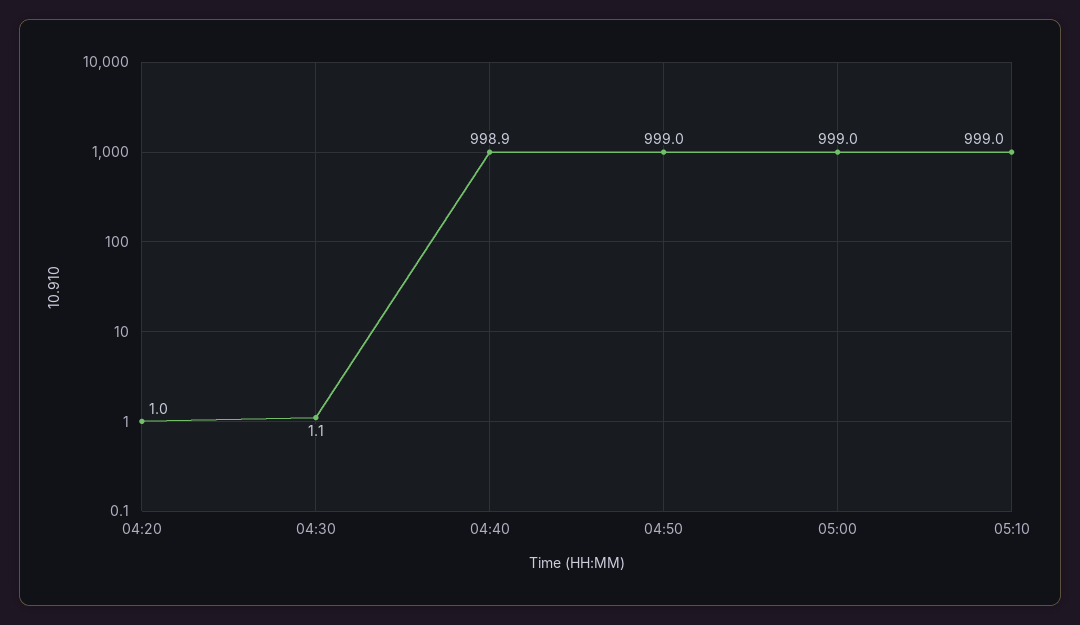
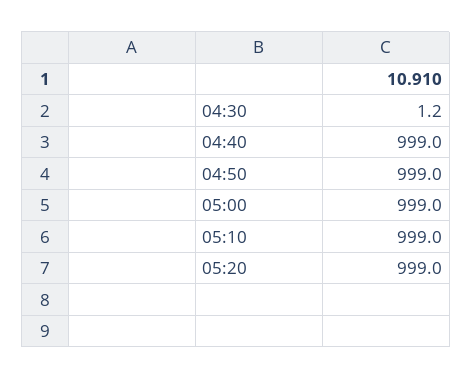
04:20: 1 -> none
04:30: 1.1 -> 1.2
04:40: 998.9 -> 999
05:20: none -> 999

